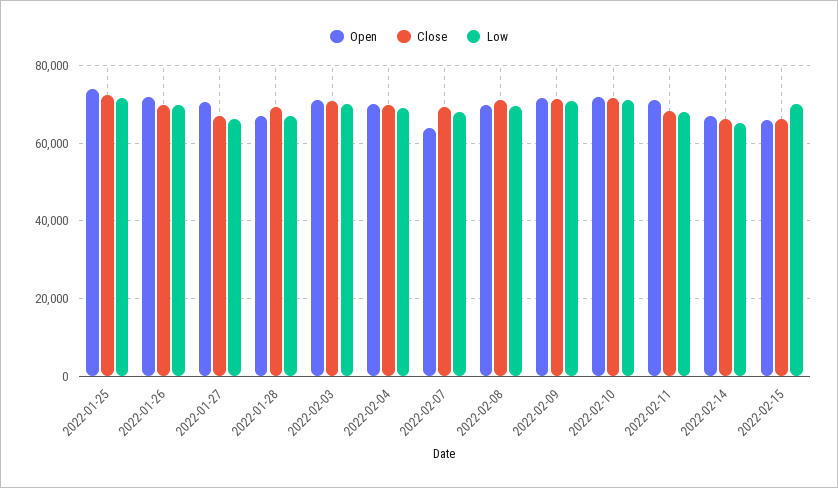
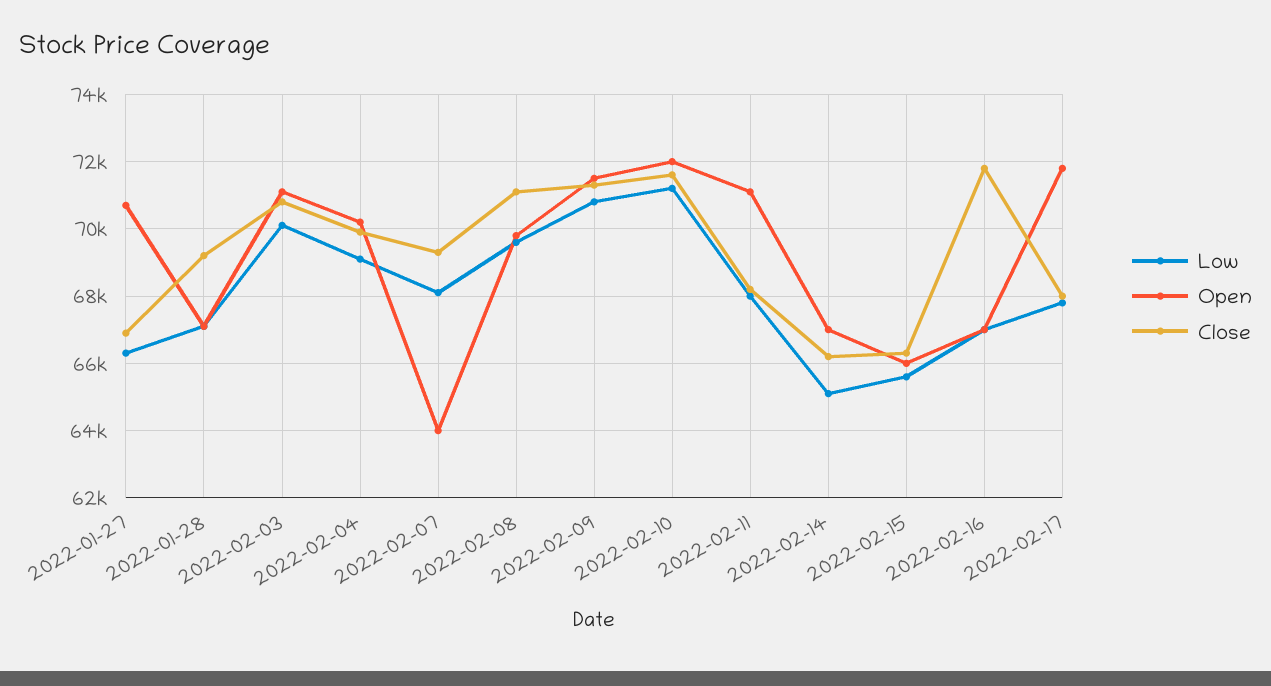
Open, 2022-01-25: 74000 -> none
Close, 2022-01-25: 72000 -> none
Low, 2022-01-25: 72000 -> none
Open, 2022-01-26: 72000 -> none
Close, 2022-01-26: 70000 -> none
Low, 2022-01-26: 70000 -> none
Low, 2022-02-15: 70000 -> 65600
Low, 2022-02-16: none -> 67000
Open, 2022-02-16: none -> 67000
Close, 2022-02-16: none -> 71800
Low, 2022-02-17: none -> 67800
Open, 2022-02-17: none -> 71800
Close, 2022-02-17: none -> 68000

